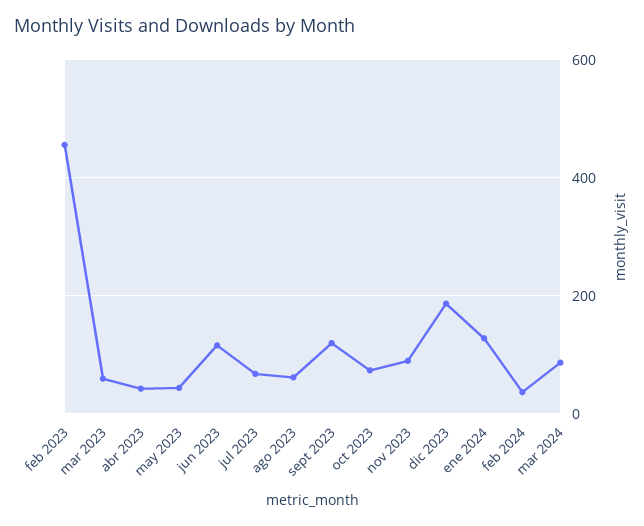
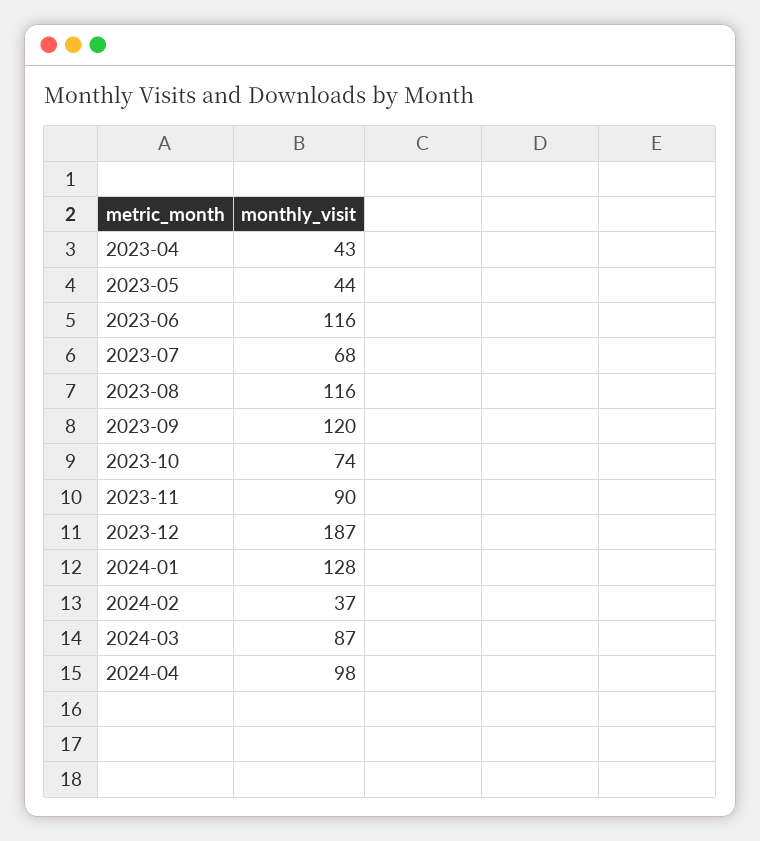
feb 2023: 460 -> none
mar 2023: 60 -> none
ago 2023: 60 -> 116
2024-04: none -> 98

